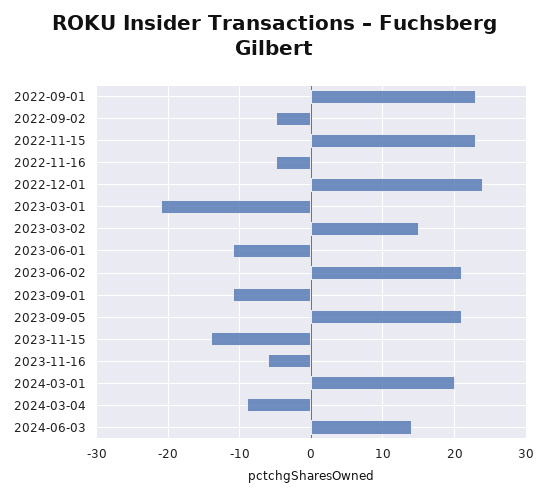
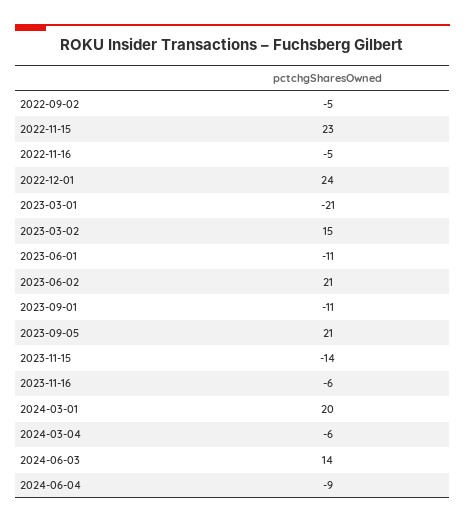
2022-09-01: 23 -> none
2024-03-04: -9 -> -6
2024-06-04: none -> -9

